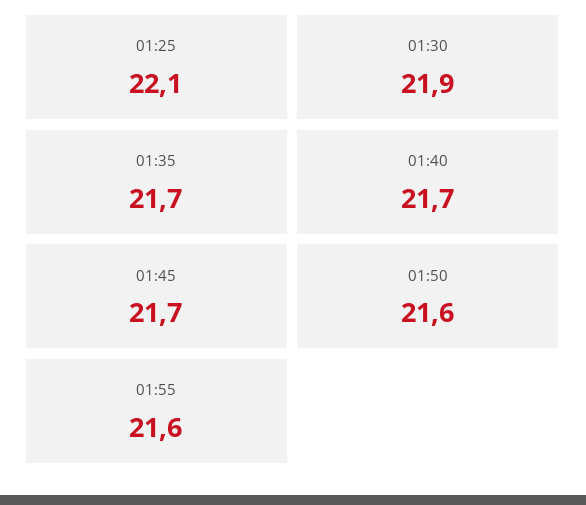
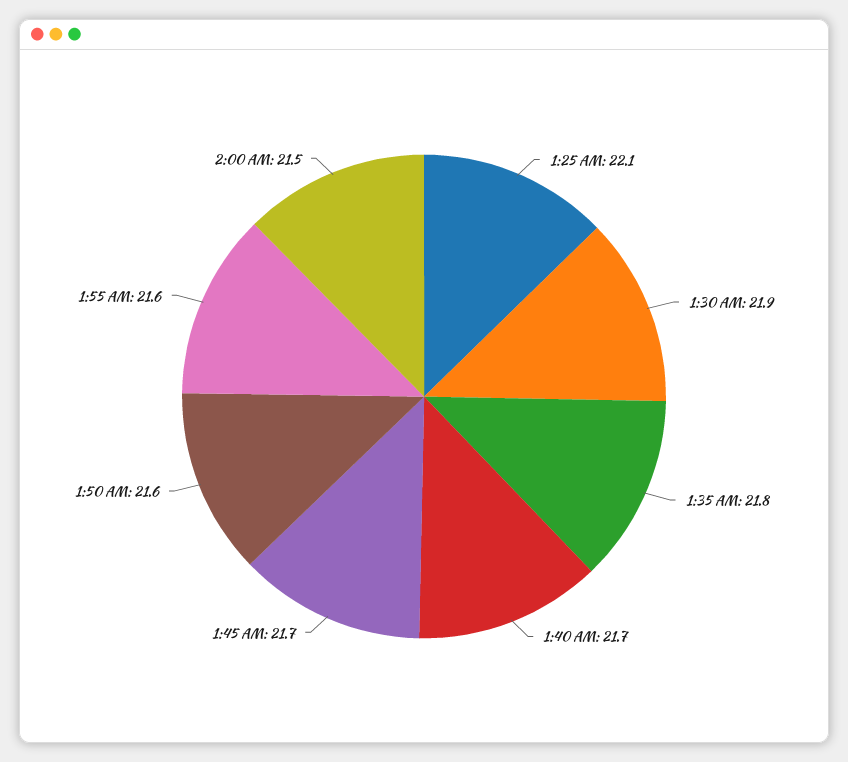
01:35: 21.7 -> 21.8
2:00 AM: none -> 21.5

